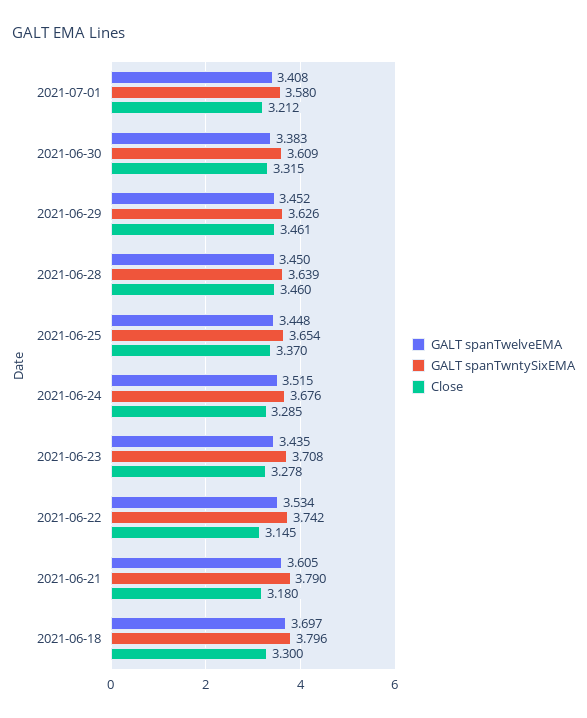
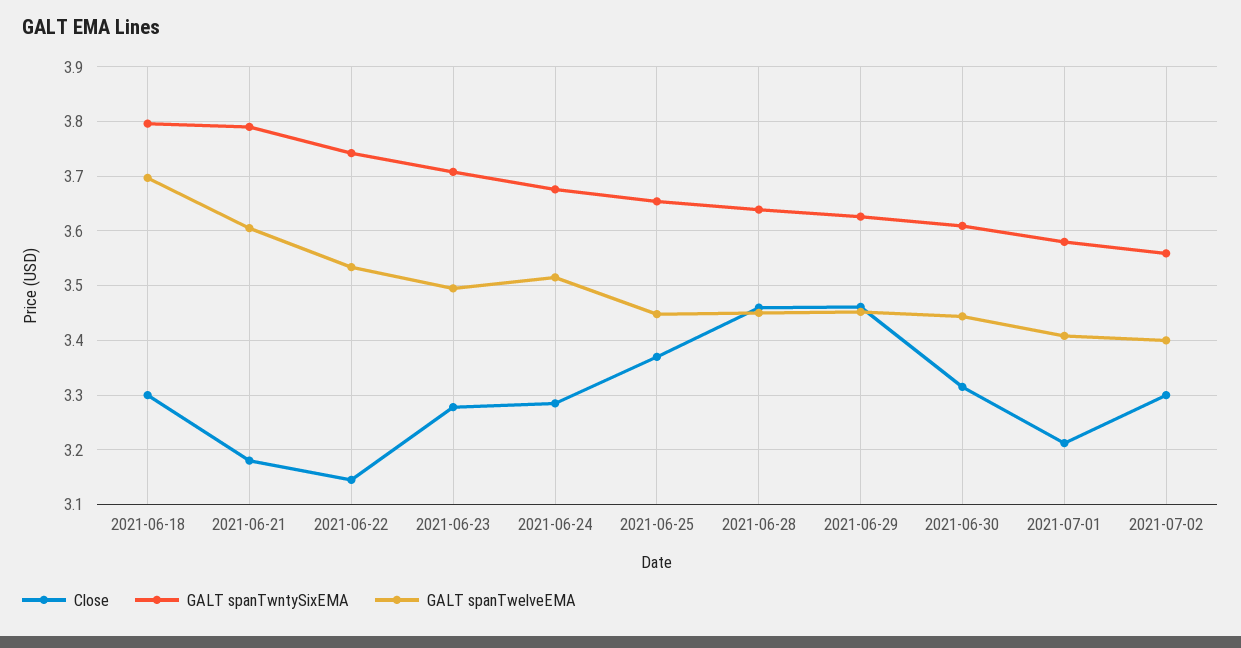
GALT spanTwelveEMA, 2021-06-30: 3.383 -> 3.44
GALT spanTwelveEMA, 2021-06-23: 3.435 -> 3.5
Close, 2021-07-02: none -> 3.3
GALT spanTwntySixEMA, 2021-07-02: none -> 3.56
GALT spanTwelveEMA, 2021-07-02: none -> 3.4

